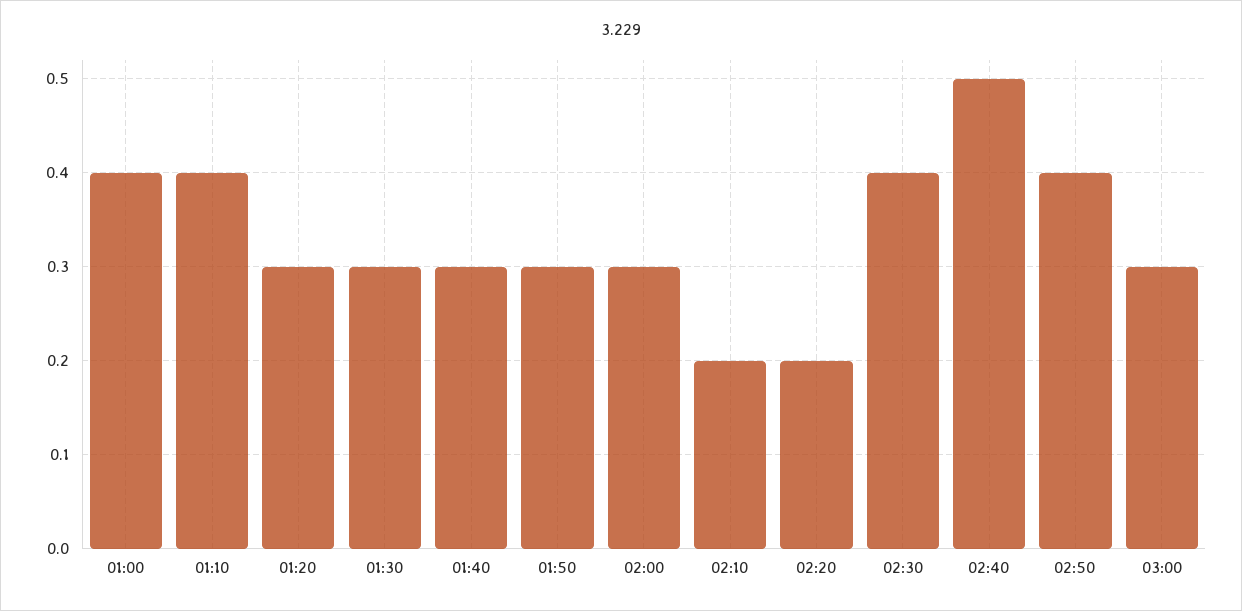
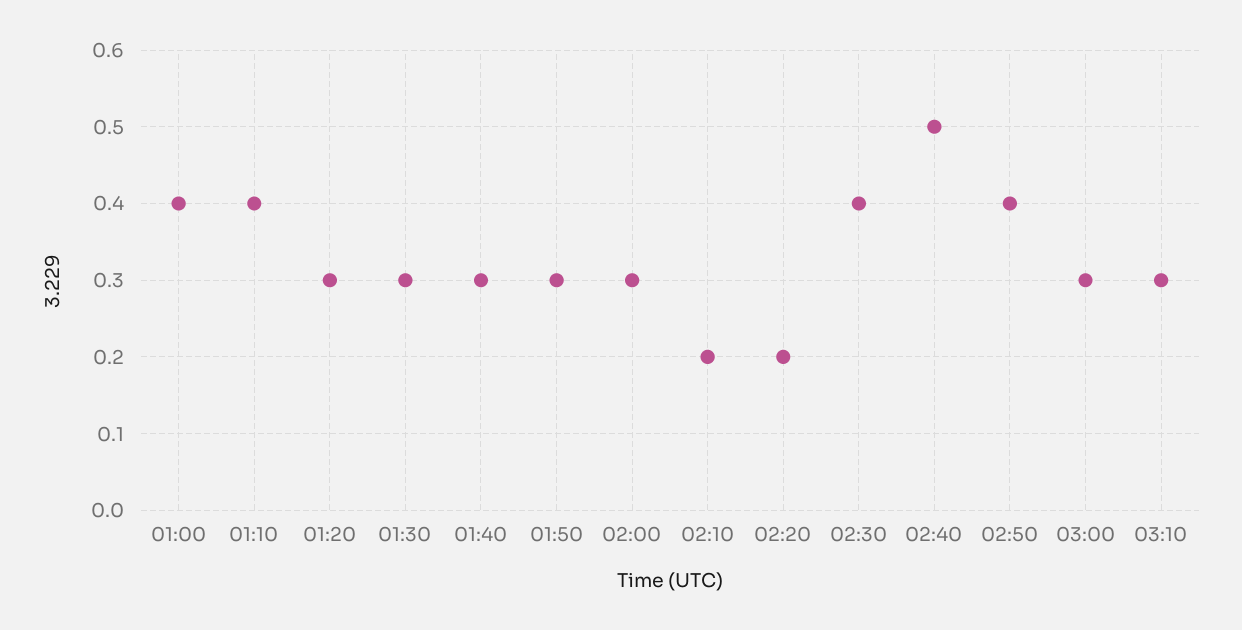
03:10: none -> 0.3

